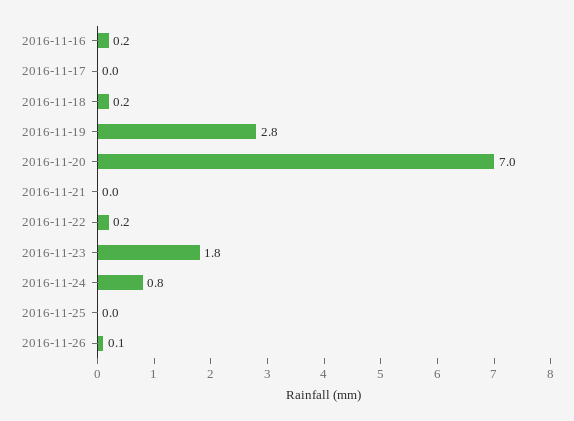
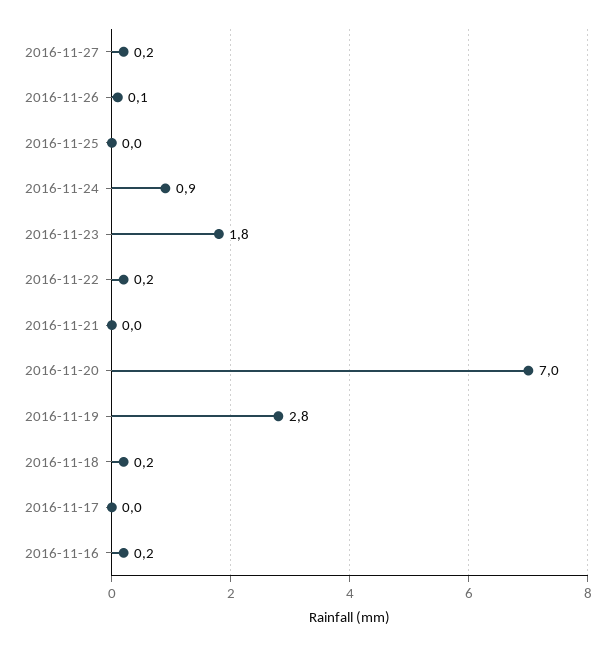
2016-11-24: 0.8 -> 0.9
2016-11-27: none -> 0.2

